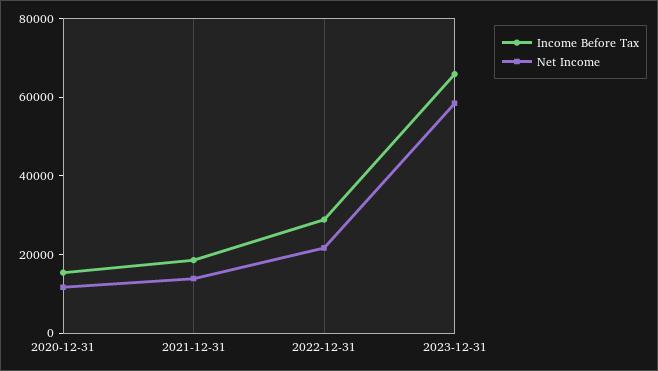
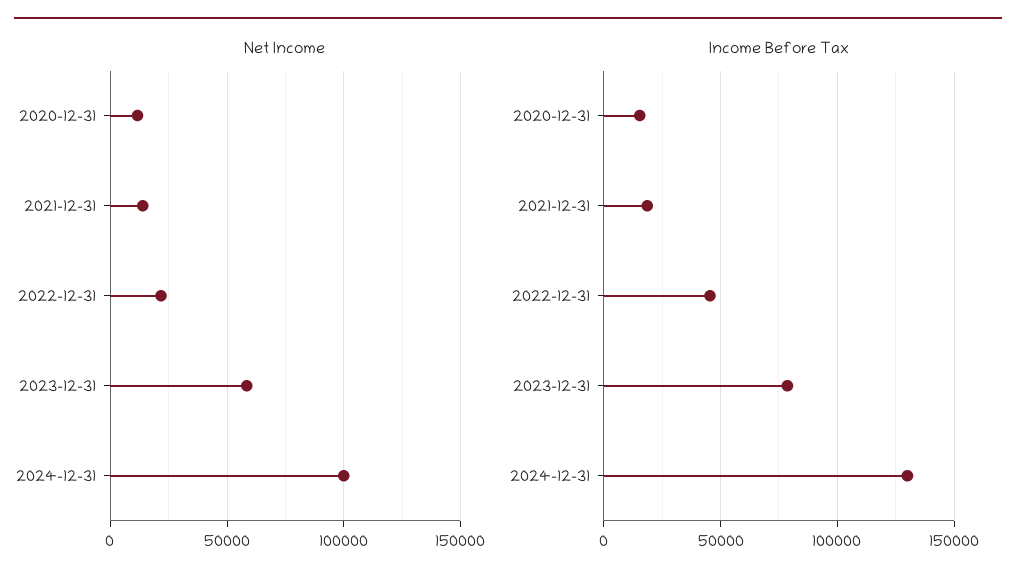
Income Before Tax, 2022-12-31: 30000 -> 45000
Income Before Tax, 2023-12-31: 65000 -> 80000
Net Income, 2024-12-31: none -> 100000
Income Before Tax, 2024-12-31: none -> 130000

